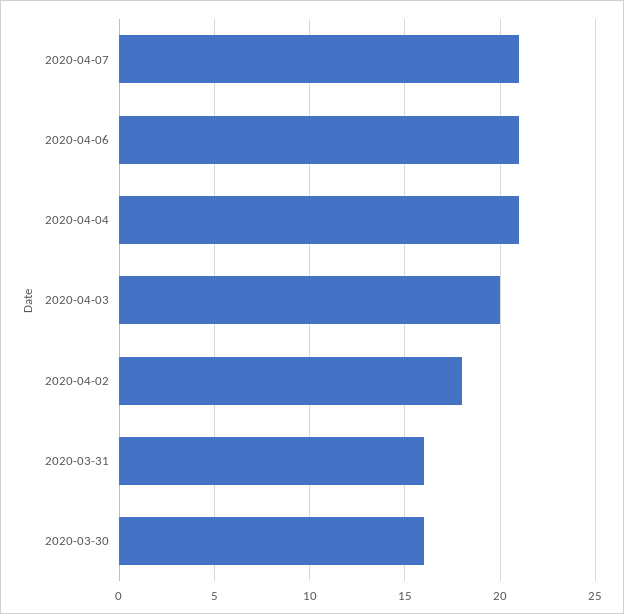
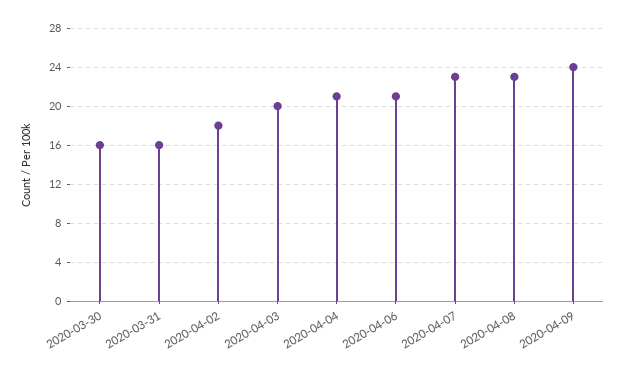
2020-04-07: 21 -> 23
2020-04-08: none -> 23
2020-04-09: none -> 24

